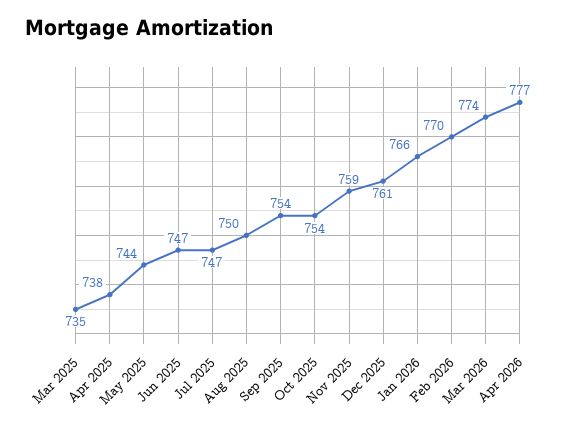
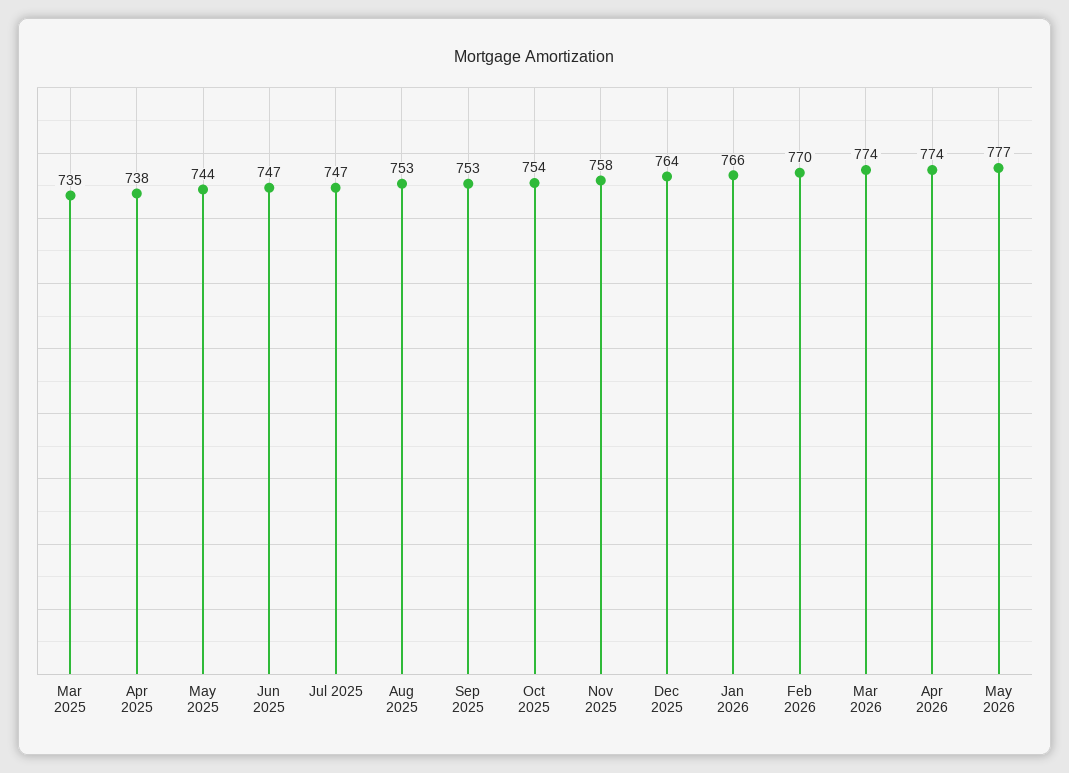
Aug 2025: 750 -> 753
Sep 2025: 754 -> 753
Nov 2025: 759 -> 758
Dec 2025: 761 -> 764
Apr 2026: 777 -> 774
May 2026: none -> 777

